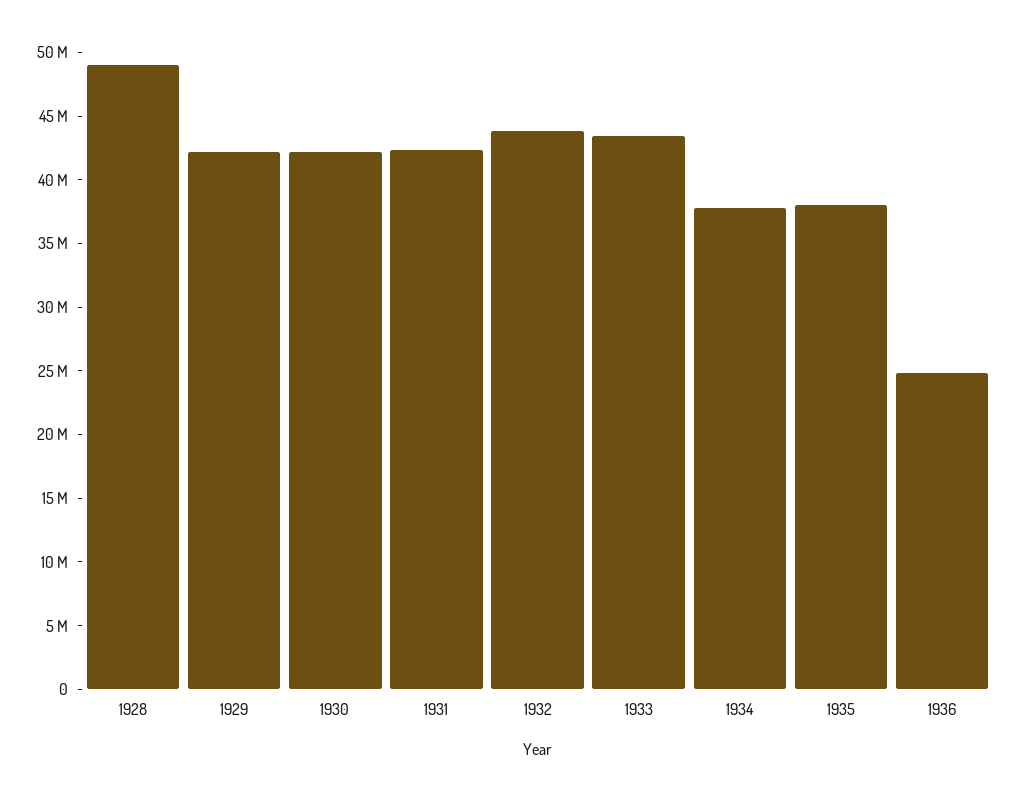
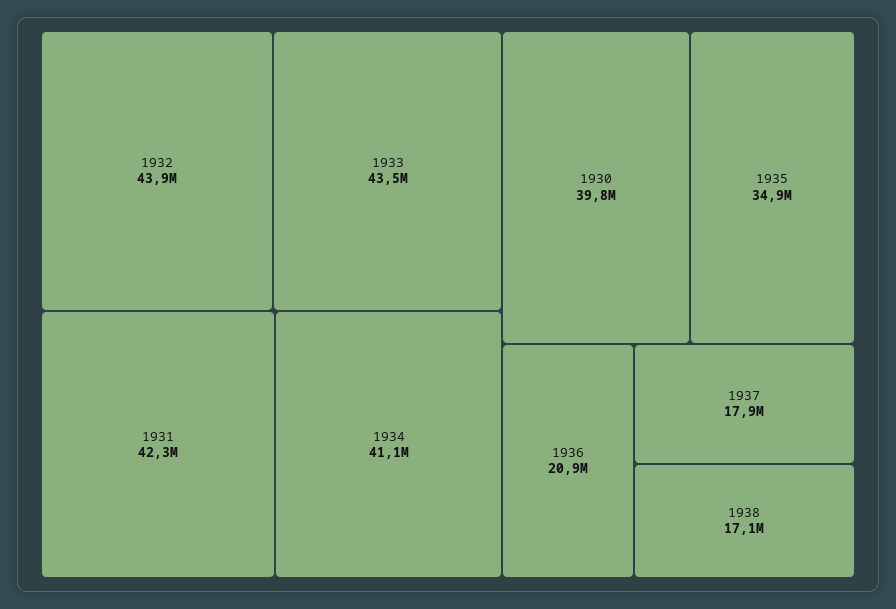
1928: 49000000 -> none
1929: 42000000 -> none
1930: 42000000 -> 39800000
1934: 38000000 -> 41100000
1935: 38000000 -> 34900000
1936: 25000000 -> 20900000
1937: none -> 17900000
1938: none -> 17100000

